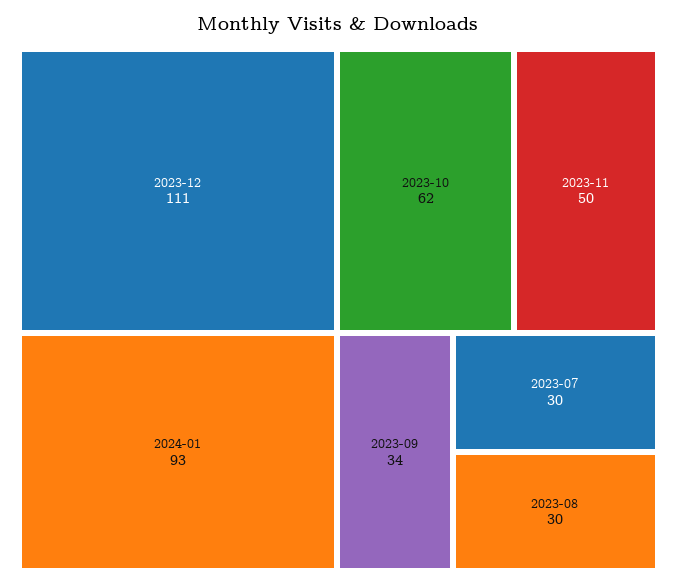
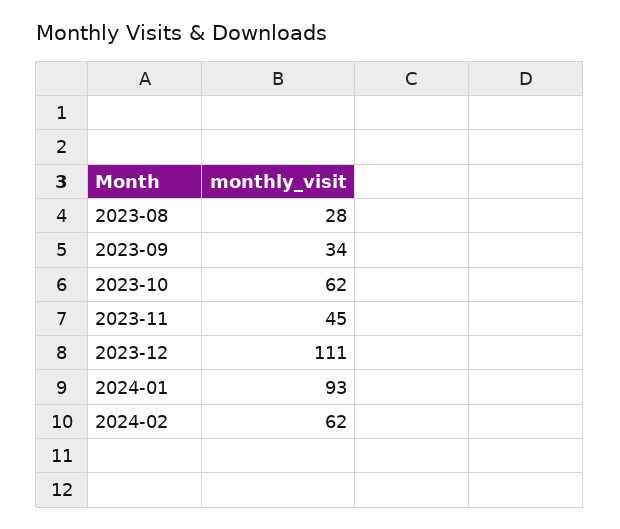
2023-11: 50 -> 45
2023-07: 30 -> none
2023-08: 30 -> 28
2024-02: none -> 62

